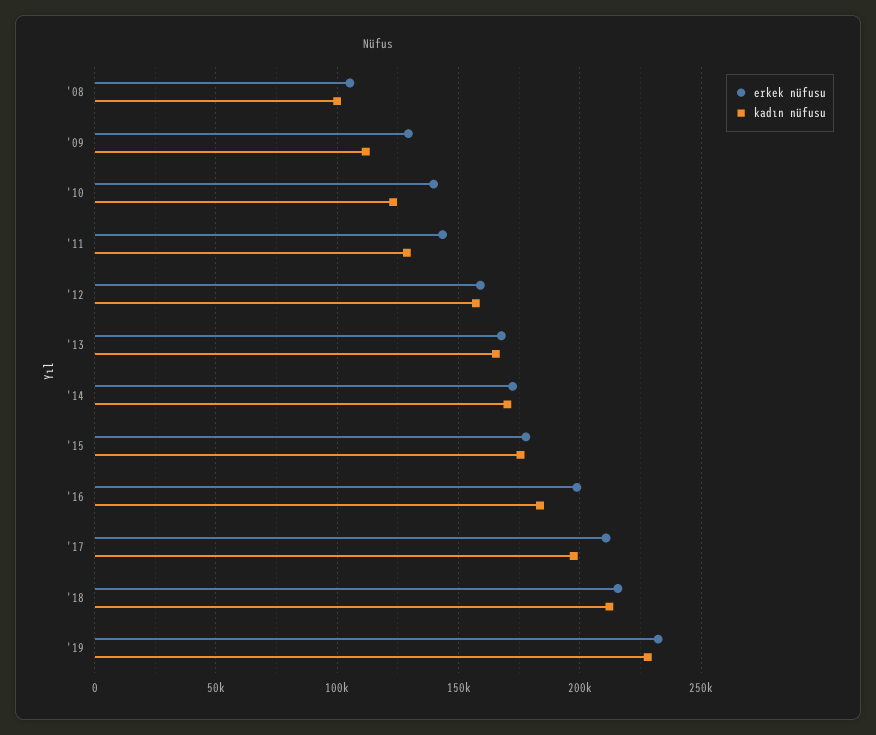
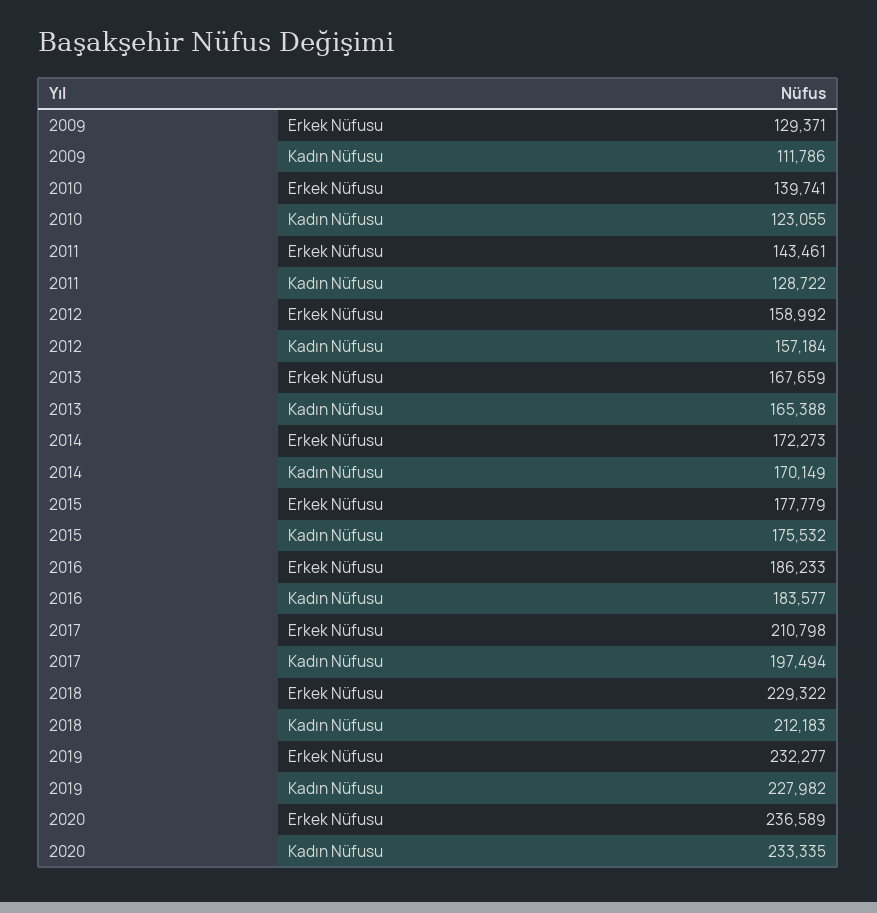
erkek nüfusu, '08: 105000 -> none
kadın nüfusu, '08: 100000 -> none
erkek nüfusu, '16: 200000 -> 186233
erkek nüfusu, '18: 215000 -> 229322
erkek nüfusu, 2020: none -> 236589
kadın nüfusu, 2020: none -> 233335

